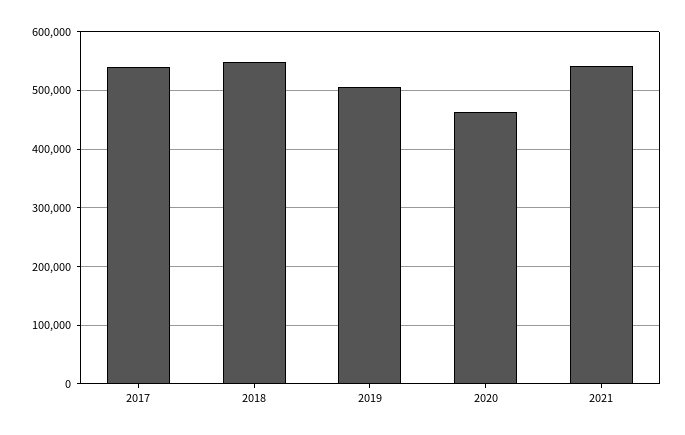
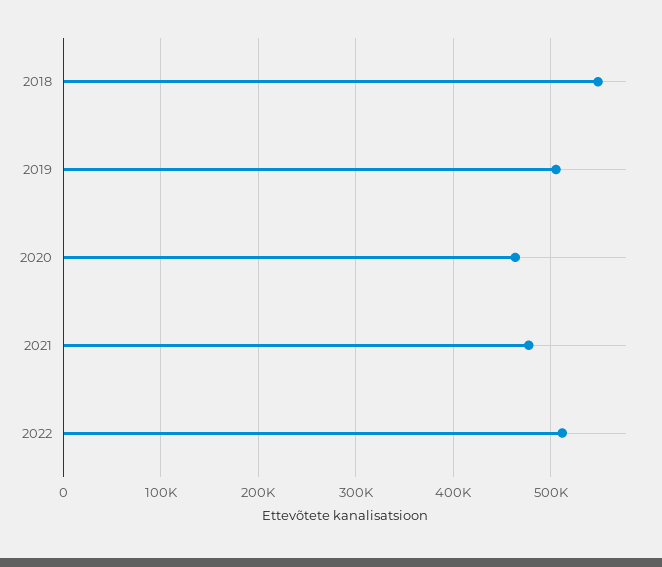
2017: 540000 -> none
2021: 540000 -> 480000
2022: none -> 510000

